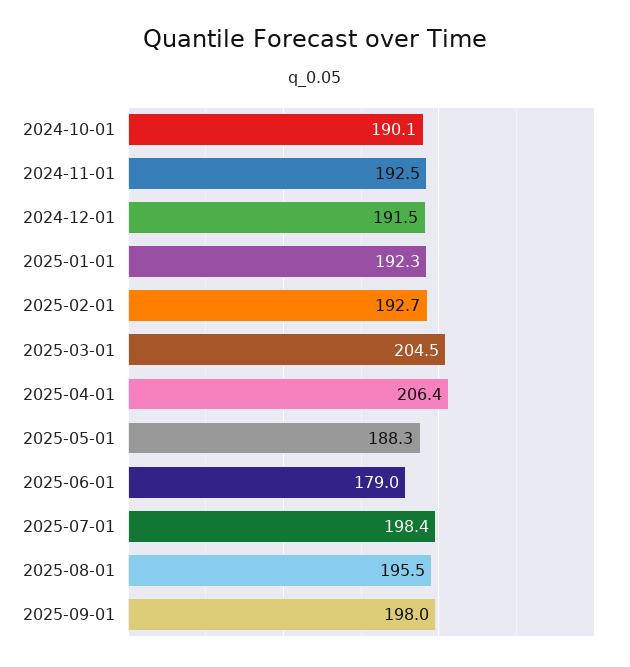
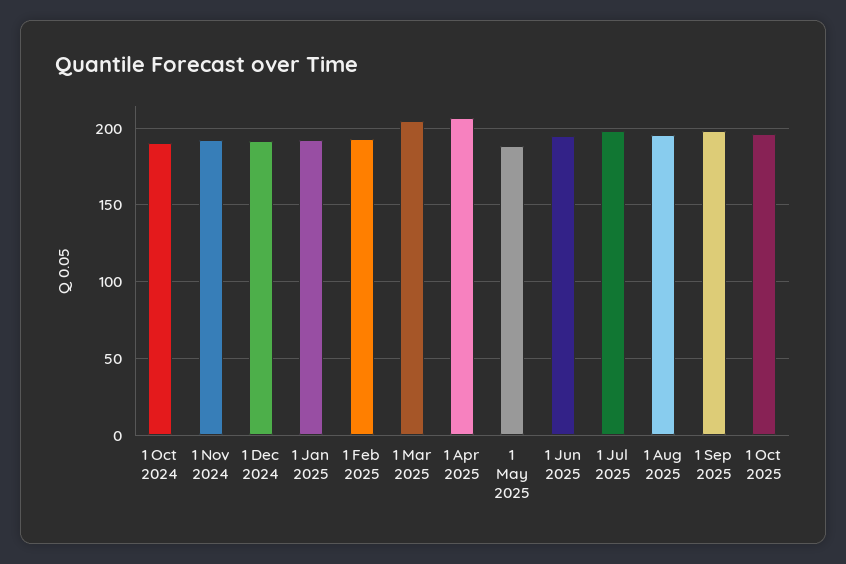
2025-06-01: 179 -> 195
1 Oct 2025: none -> 195

